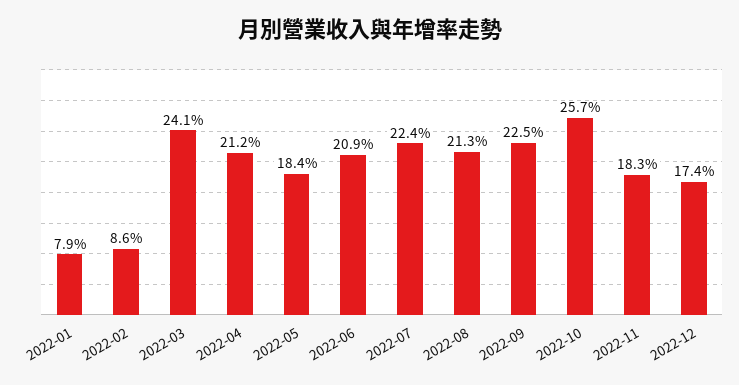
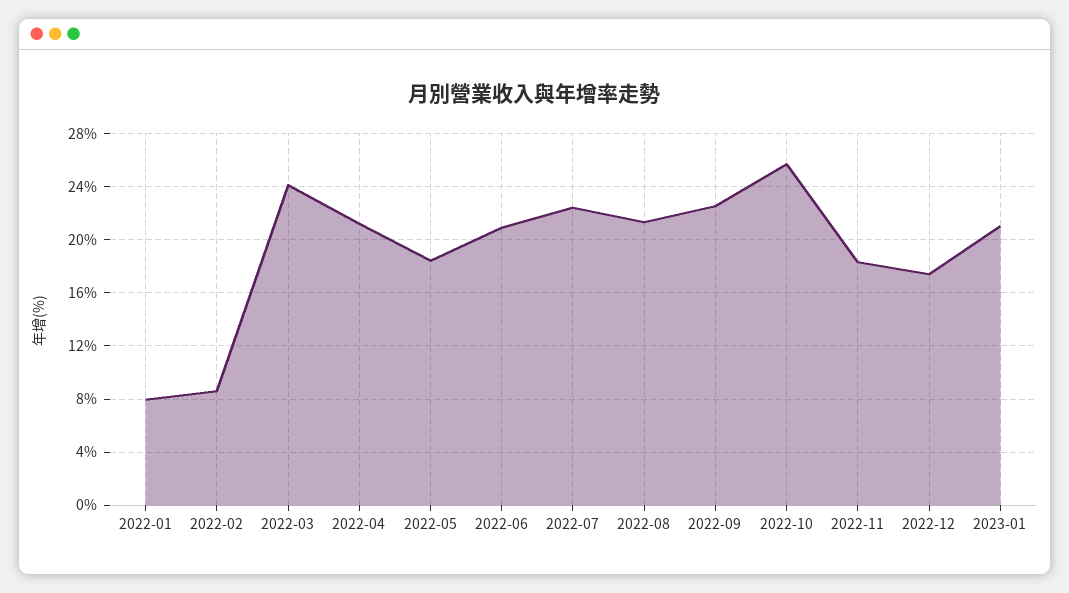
2023-01: none -> 21

